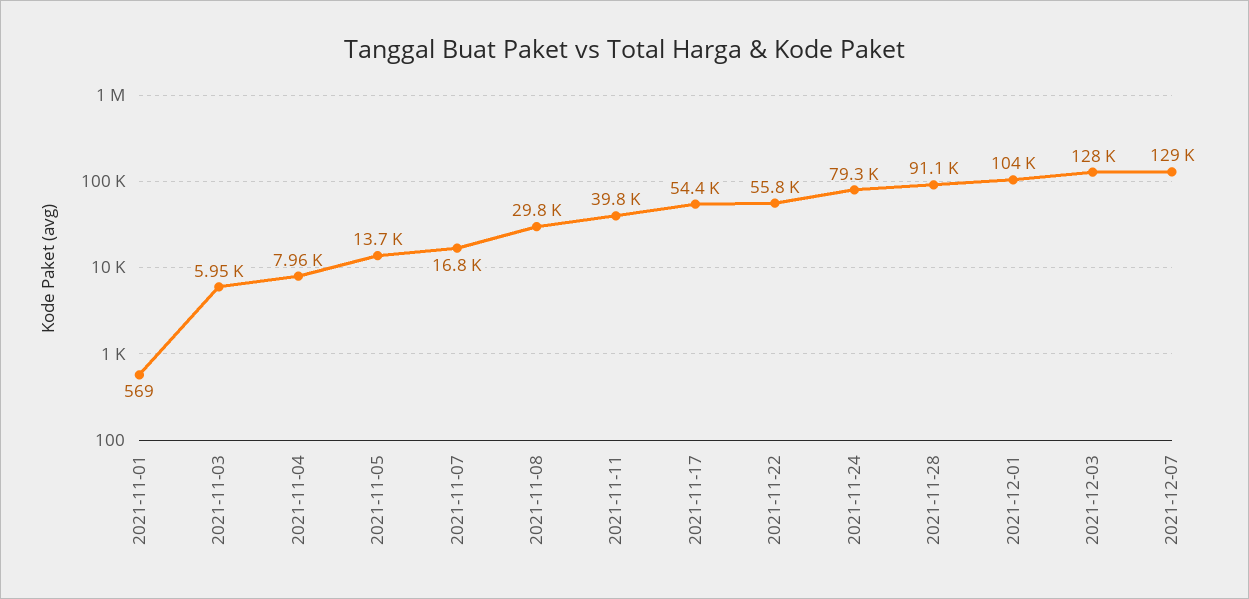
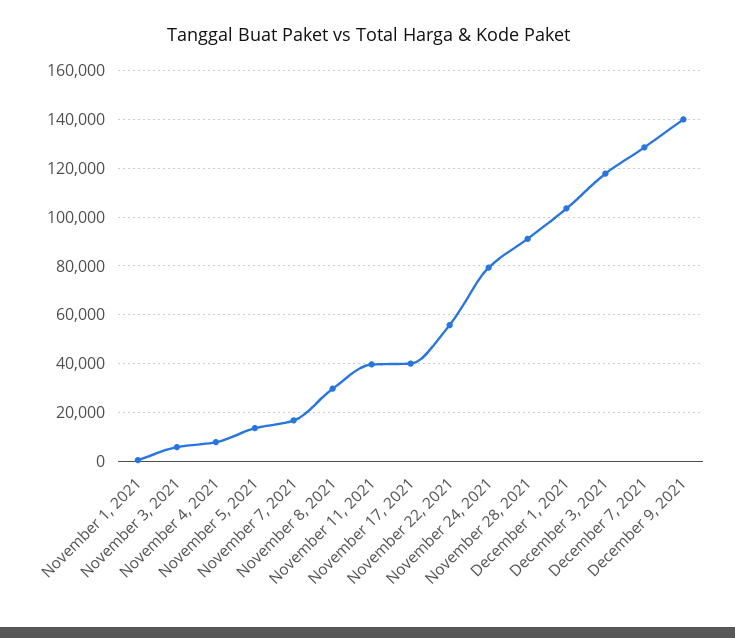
2021-11-17: 54400 -> 40000
2021-12-03: 128000 -> 117500
December 9, 2021: none -> 140000

